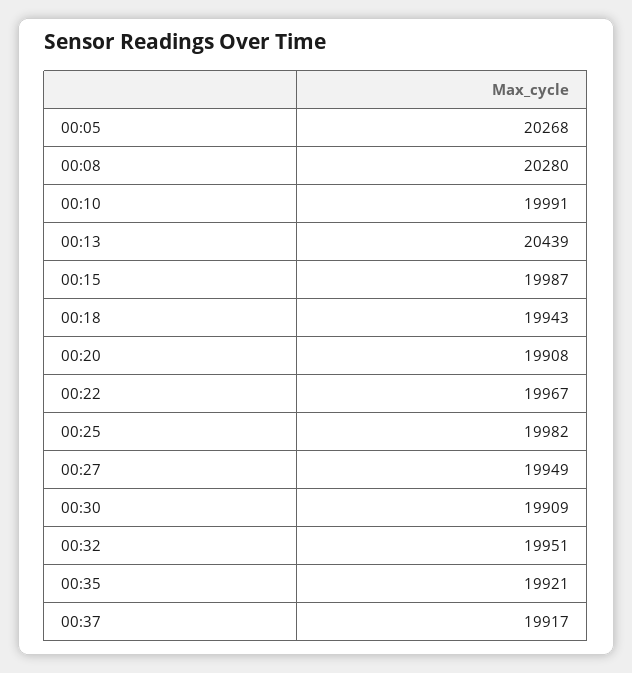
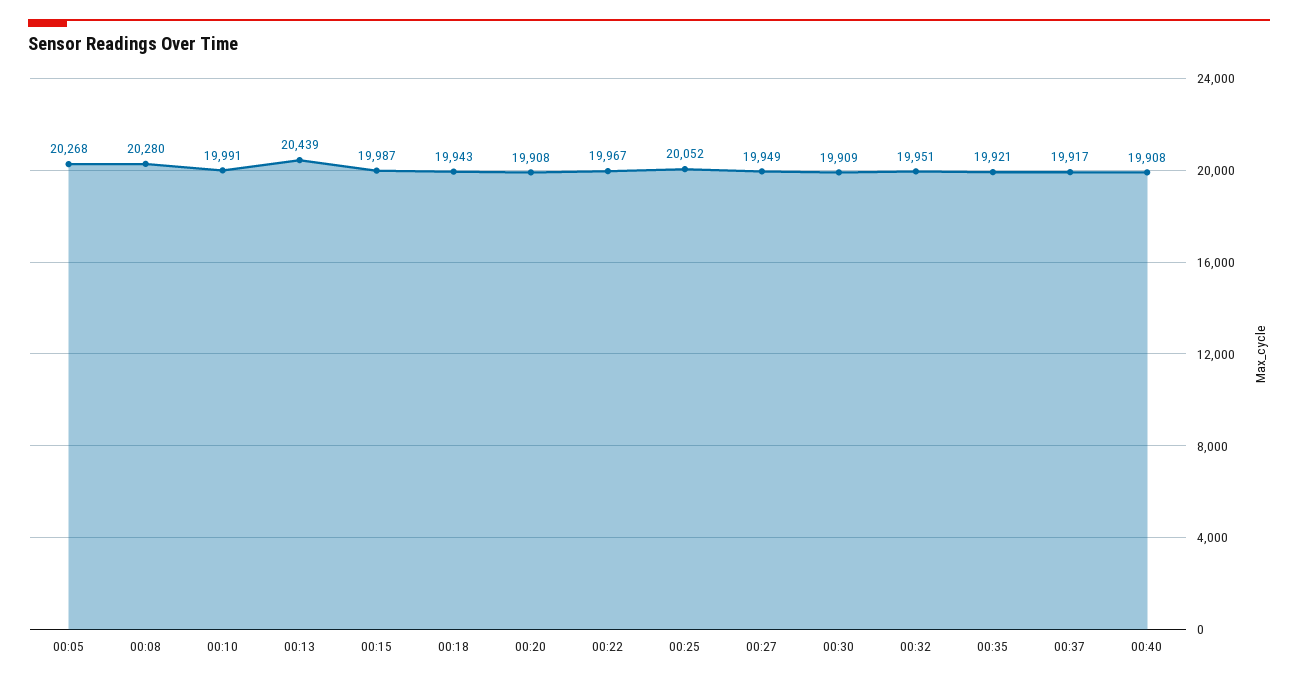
00:25: 19982 -> 20052
00:40: none -> 19908

